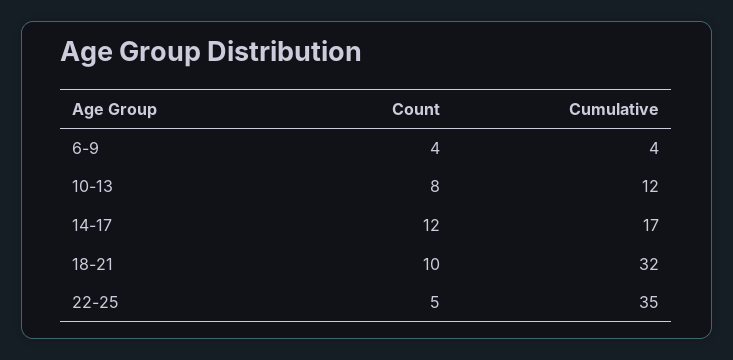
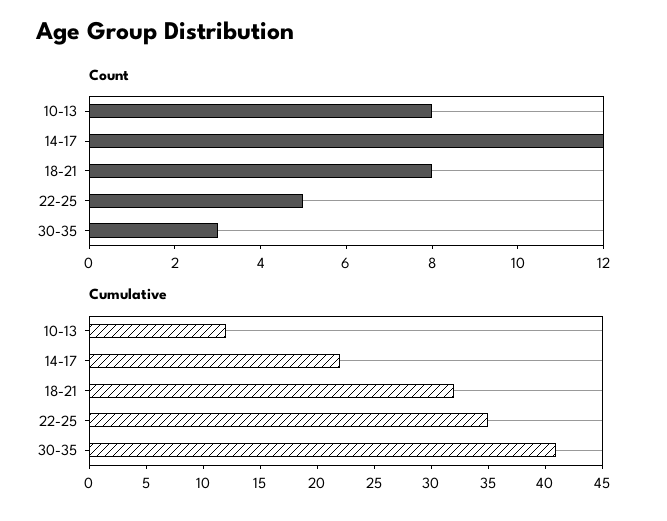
Count, 6-9: 4 -> none
Cumulative, 6-9: 4 -> none
Cumulative, 14-17: 17 -> 22
Count, 18-21: 10 -> 8
Count, 30-35: none -> 3
Cumulative, 30-35: none -> 41

